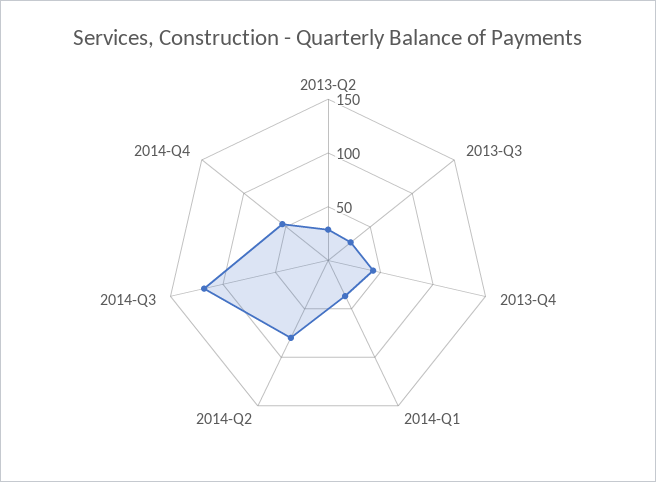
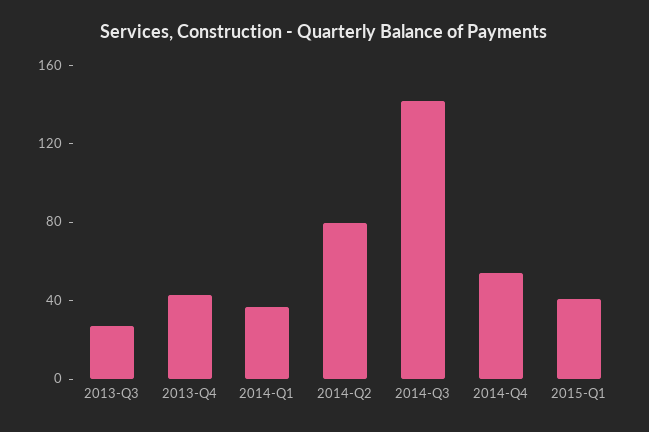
2013-Q2: 30 -> none
2014-Q3: 120 -> 140
2015-Q1: none -> 40

